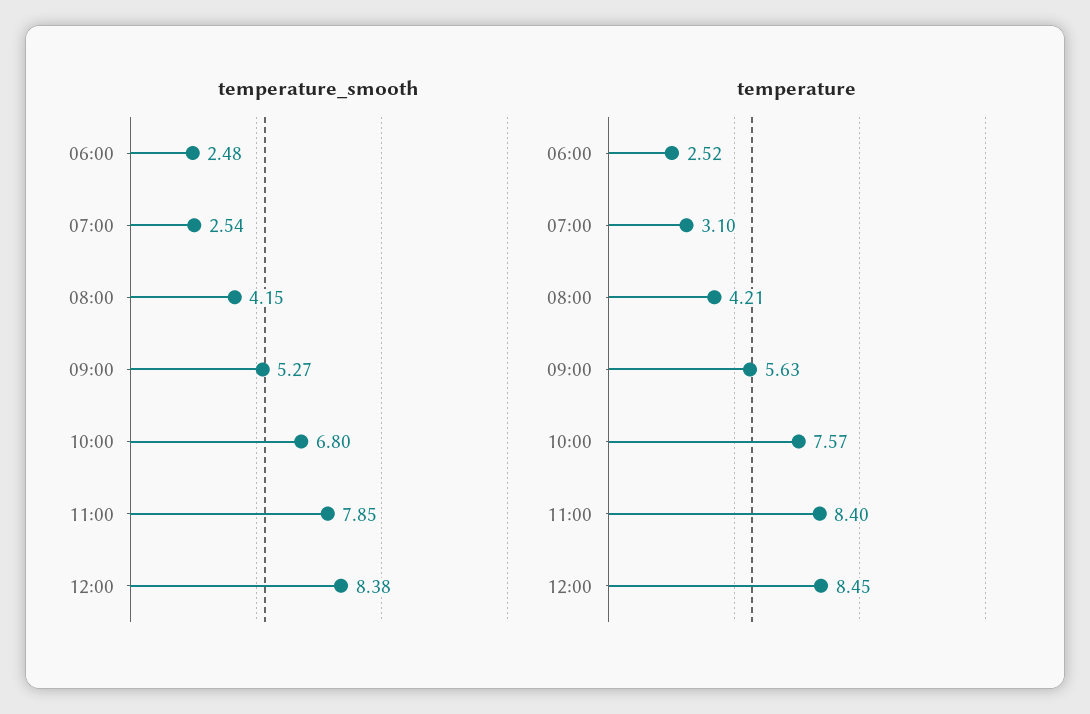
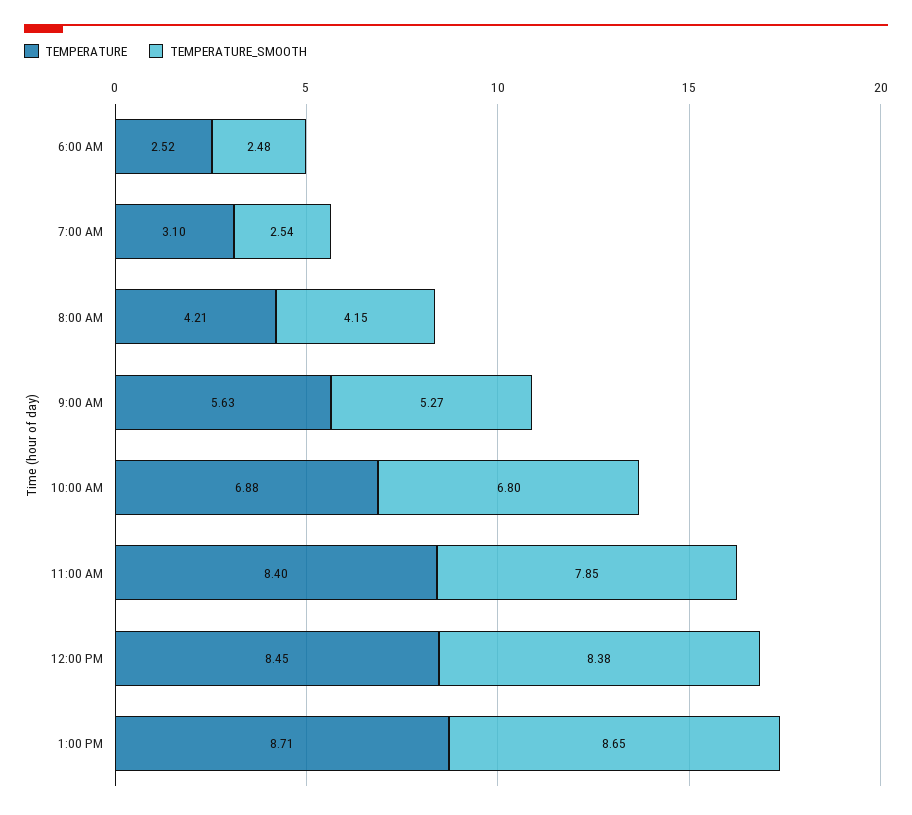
temperature, 10:00: 7.57 -> 6.88
temperature, 1:00 PM: none -> 8.71
temperature_smooth, 1:00 PM: none -> 8.65

